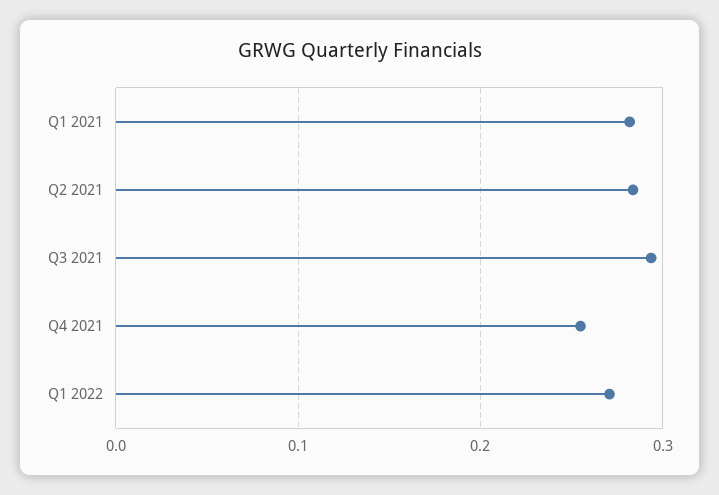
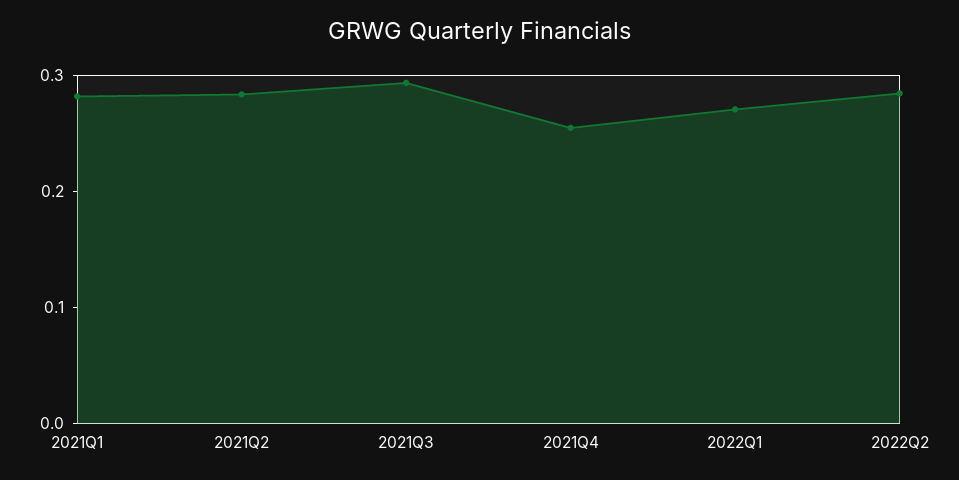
2022Q2: none -> 0.28

